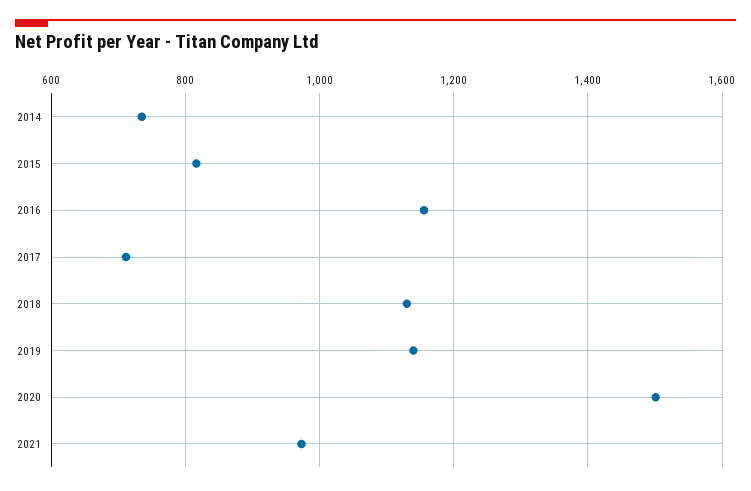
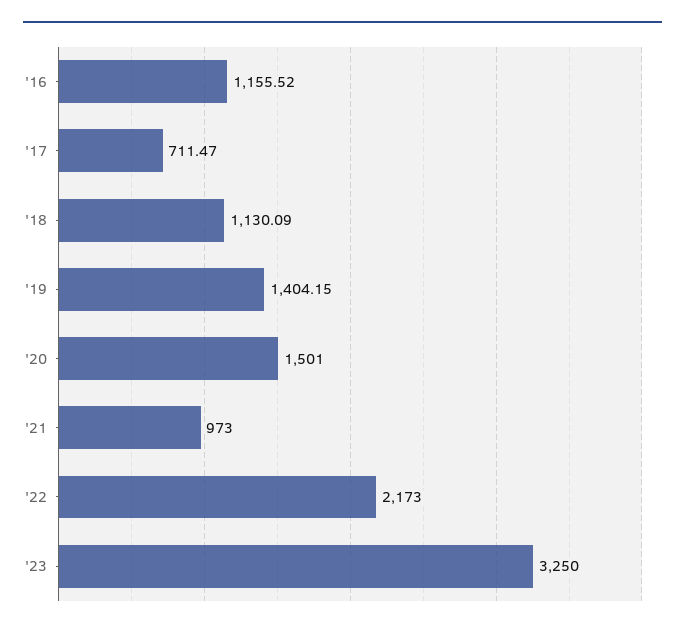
2014: 740 -> none
2015: 820 -> none
2019: 1140 -> 1404.15
'22: none -> 2173
'23: none -> 3250

